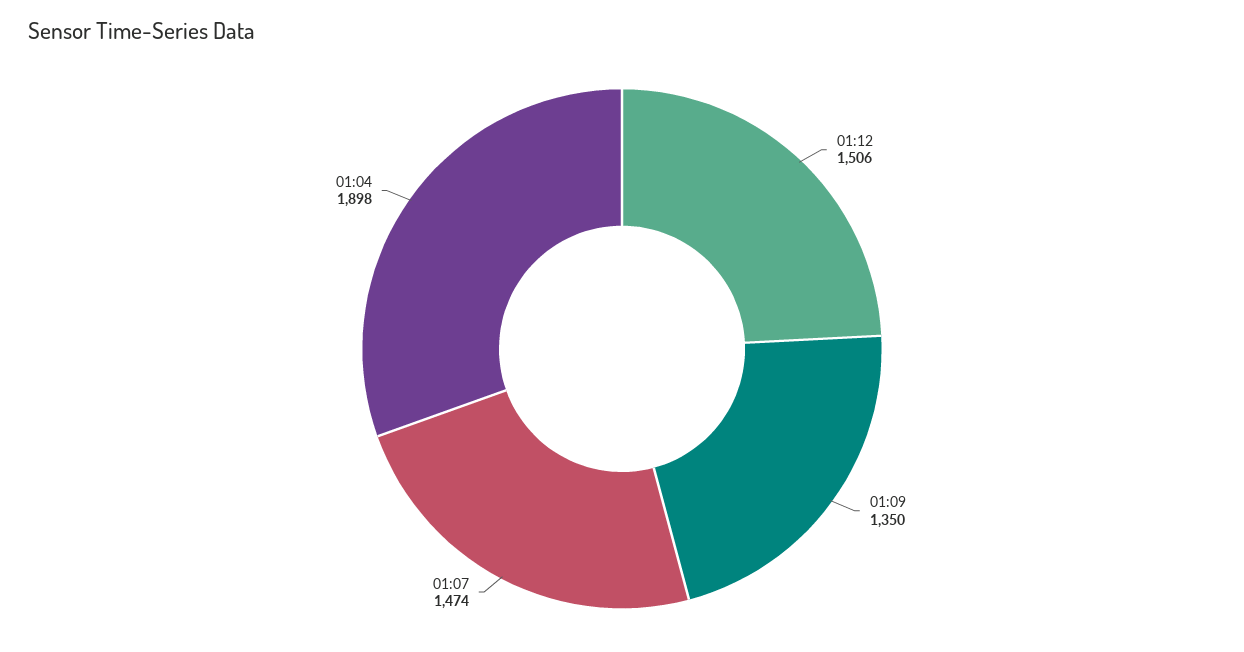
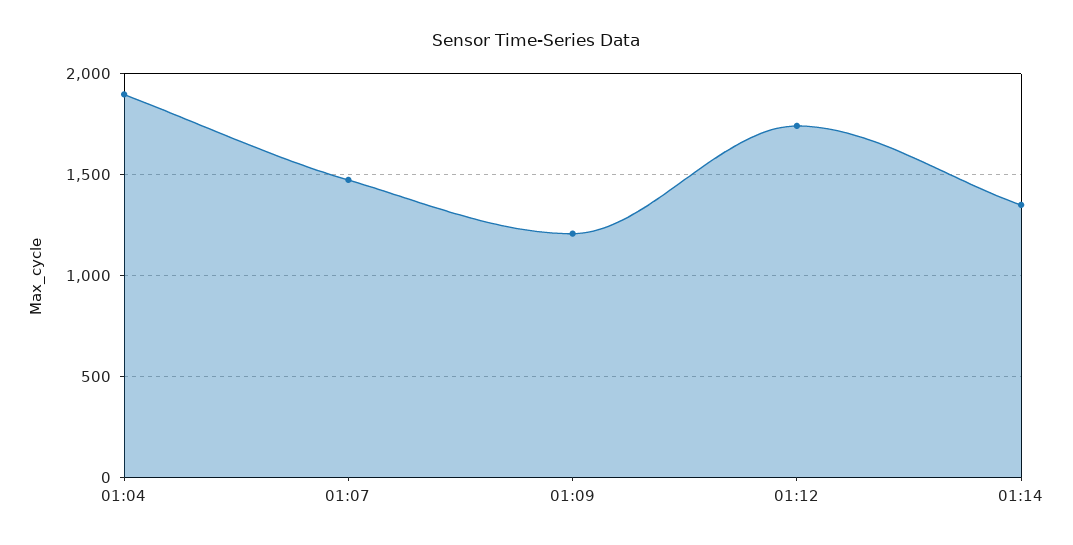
01:12: 1506 -> 1750
01:09: 1350 -> 1200
01:14: none -> 1350

